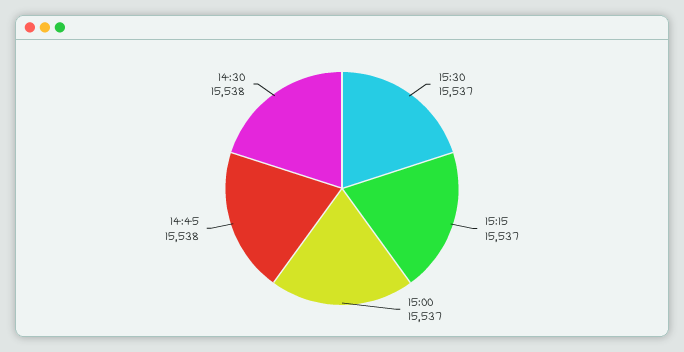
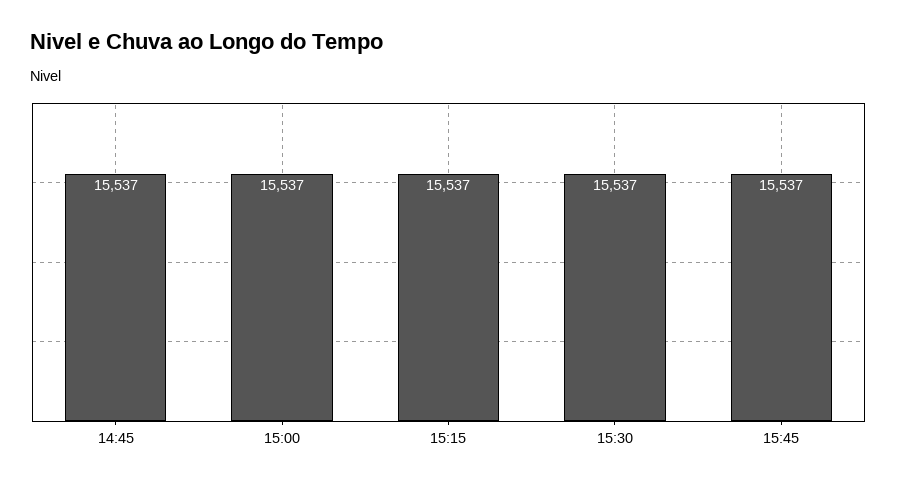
14:45: 15538 -> 15537
14:30: 15538 -> none
15:45: none -> 15537

